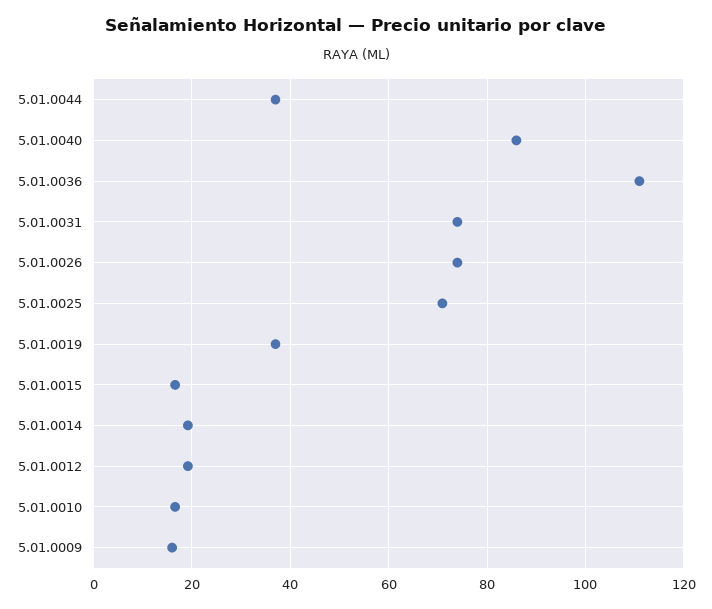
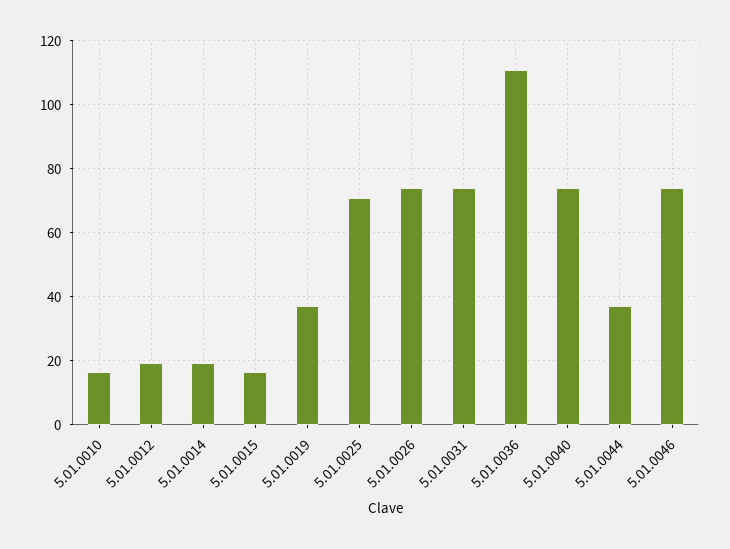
5.01.0040: 86 -> 74
5.01.0009: 16 -> none
5.01.0046: none -> 74

